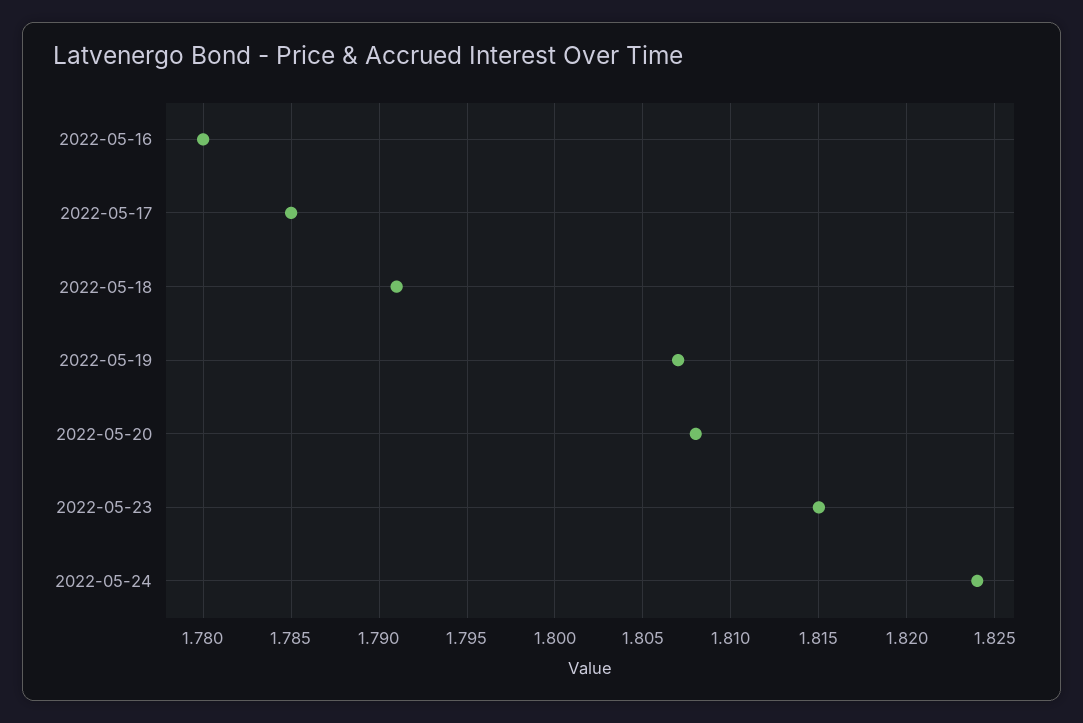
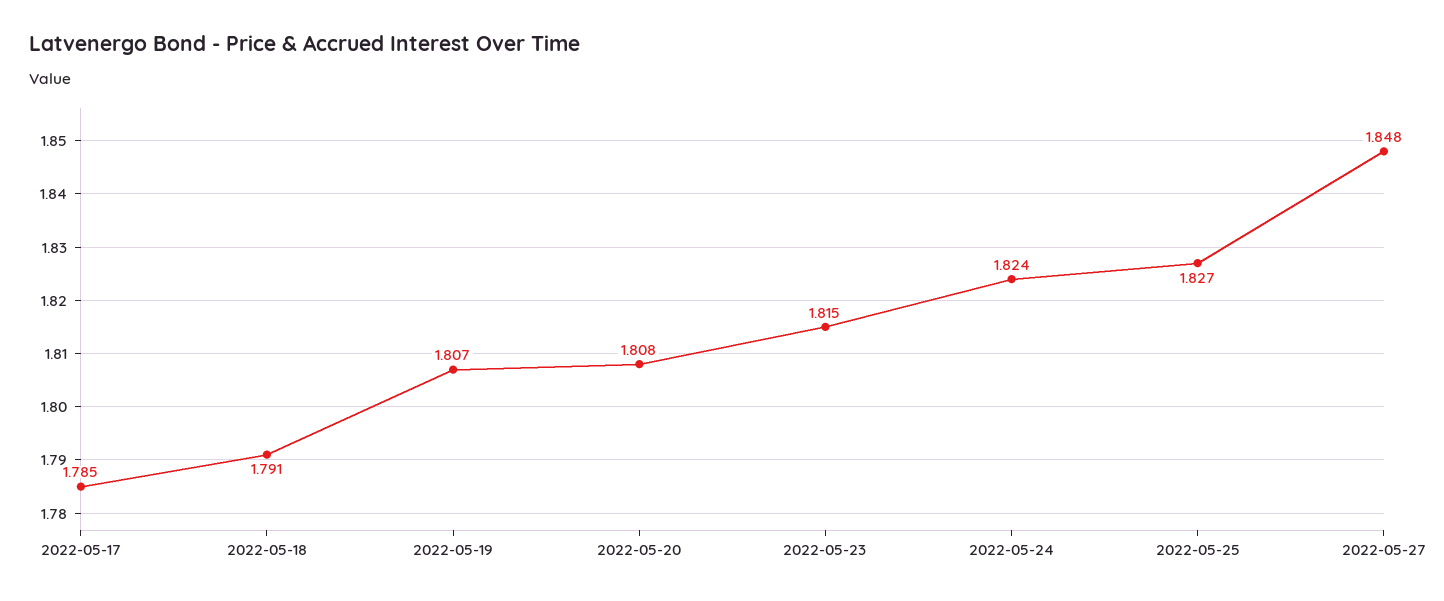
2022-05-16: 1.78 -> none
2022-05-25: none -> 1.827
2022-05-27: none -> 1.848

